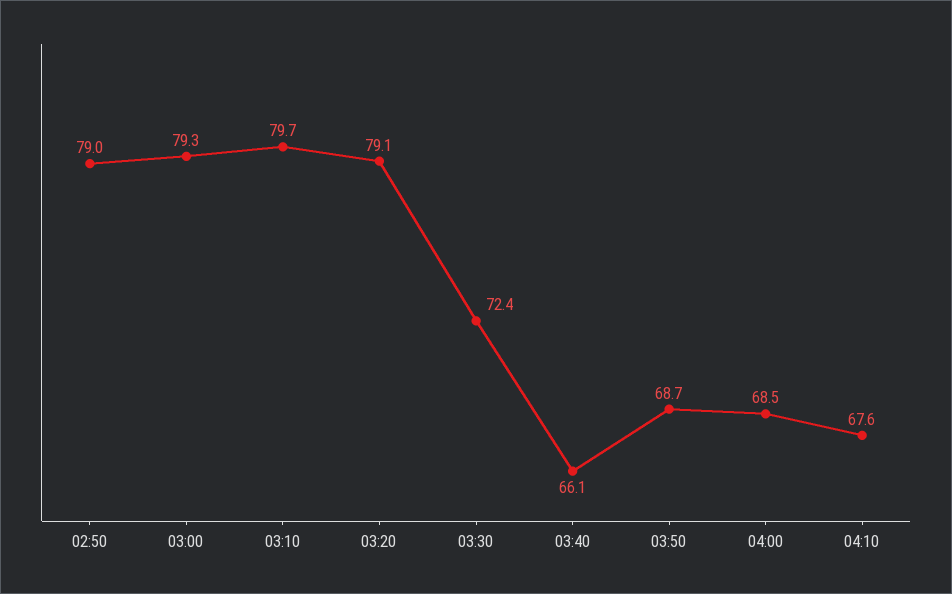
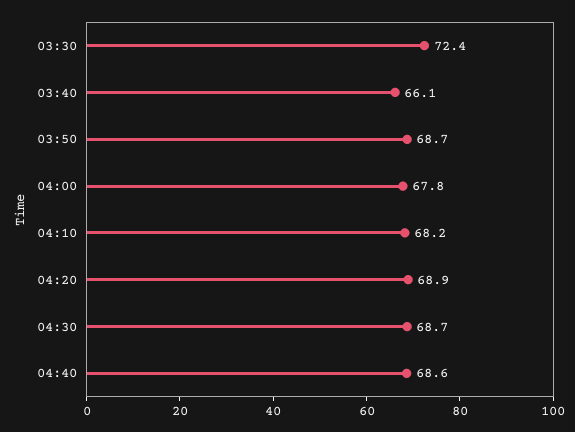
02:50: 79 -> none
03:00: 79.3 -> none
03:10: 79.7 -> none
03:20: 79.1 -> none
04:00: 68.5 -> 67.8
04:10: 67.6 -> 68.2
04:20: none -> 68.9
04:30: none -> 68.7
04:40: none -> 68.6

